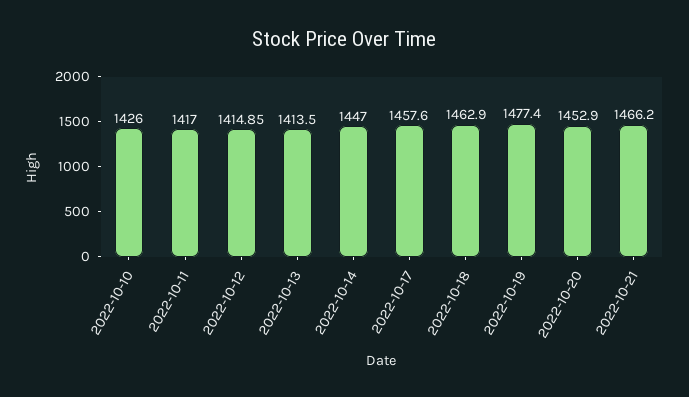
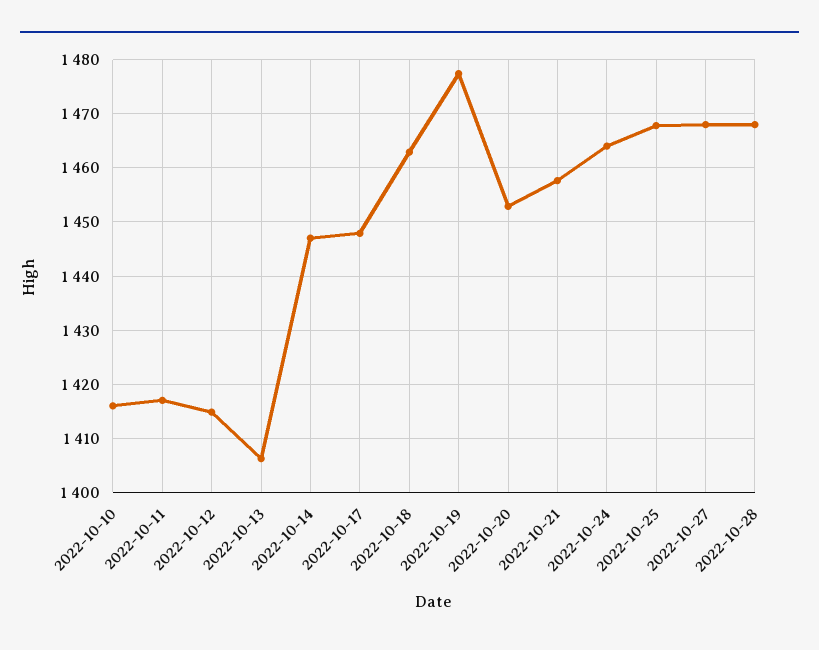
2022-10-10: 1426 -> 1416
2022-10-13: 1413.5 -> 1406
2022-10-17: 1457.6 -> 1448
2022-10-21: 1466.2 -> 1458
2022-10-24: none -> 1464
2022-10-25: none -> 1468
2022-10-27: none -> 1468
2022-10-28: none -> 1468

